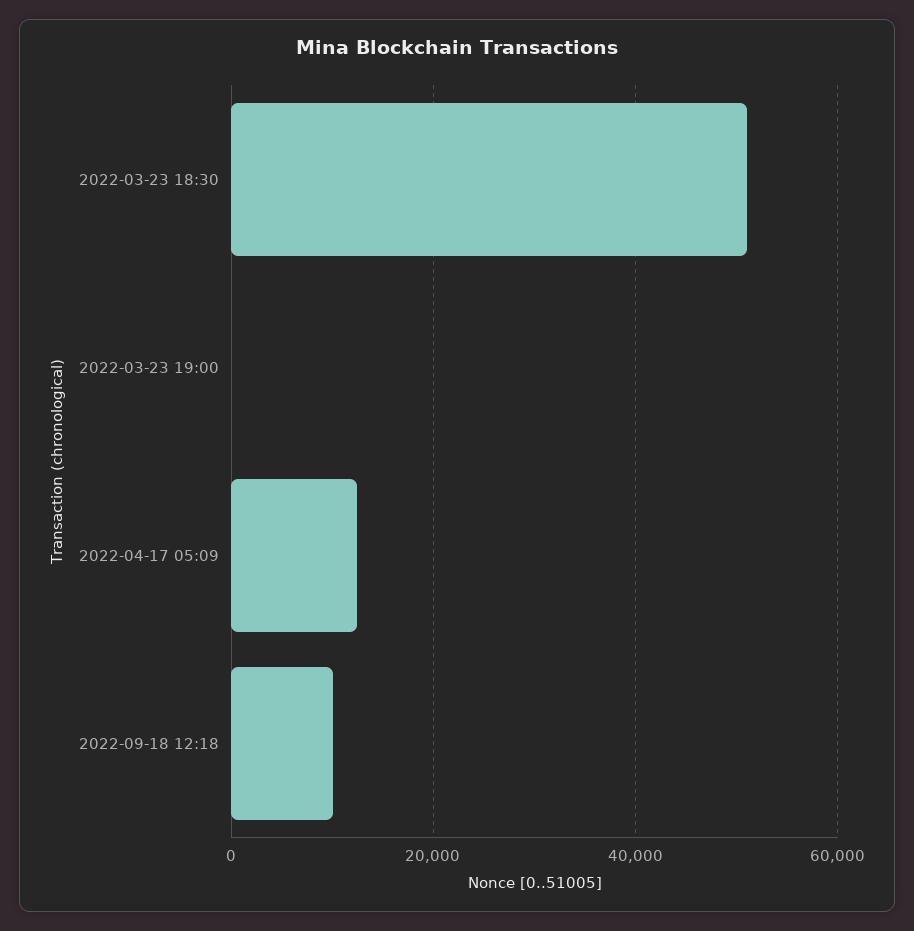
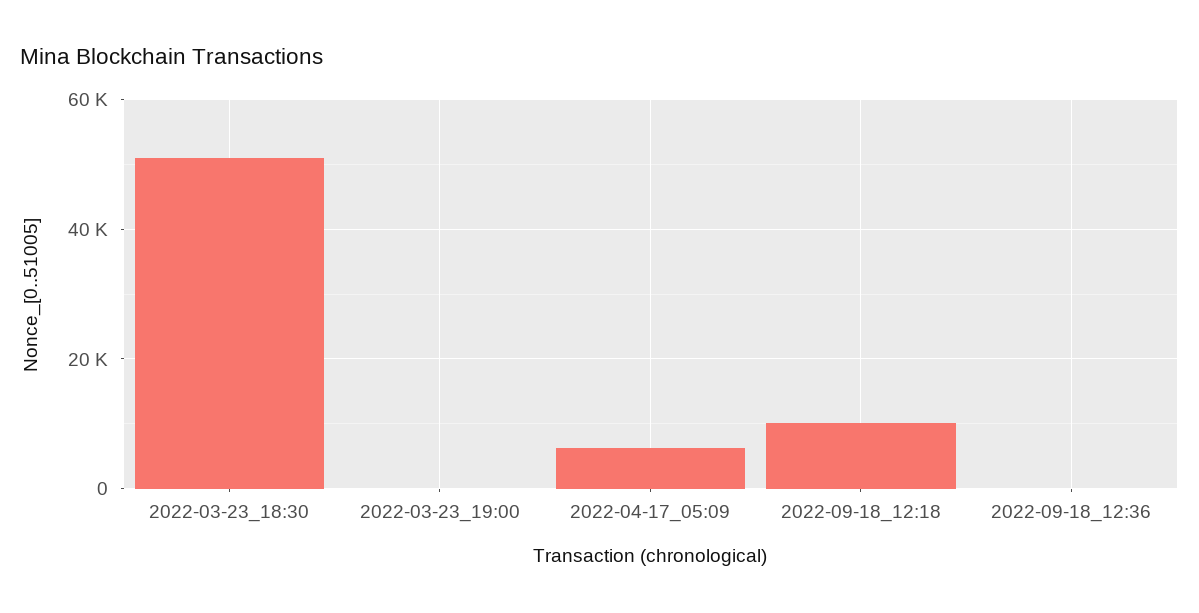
2022-04-17 05:09: 12000 -> 6000
2022-09-18_12:36: none -> 0

